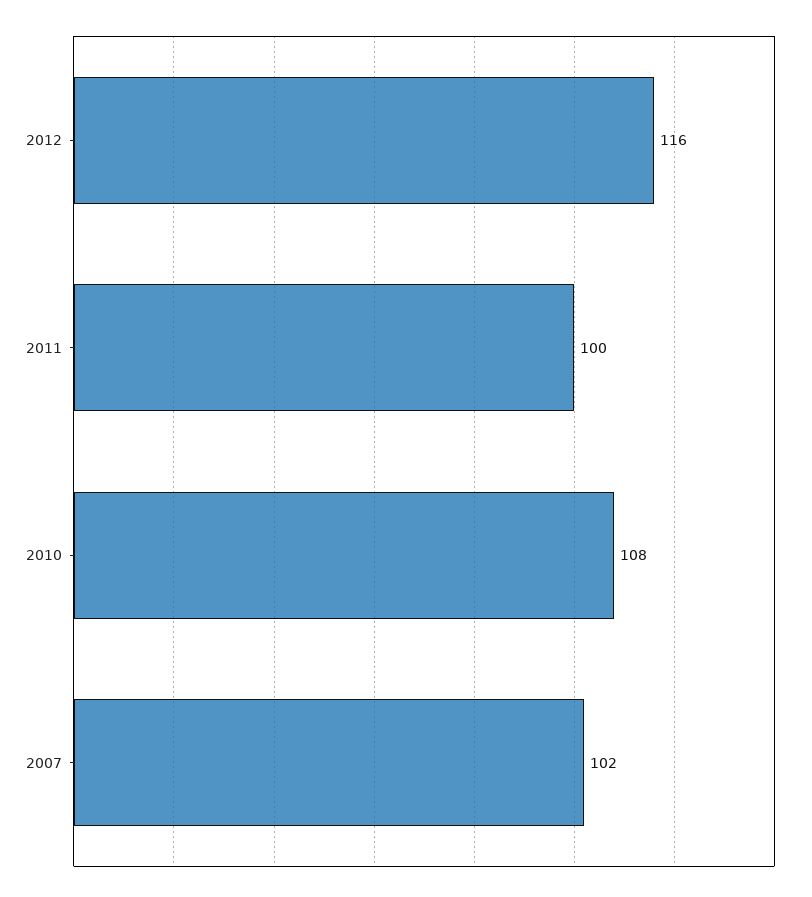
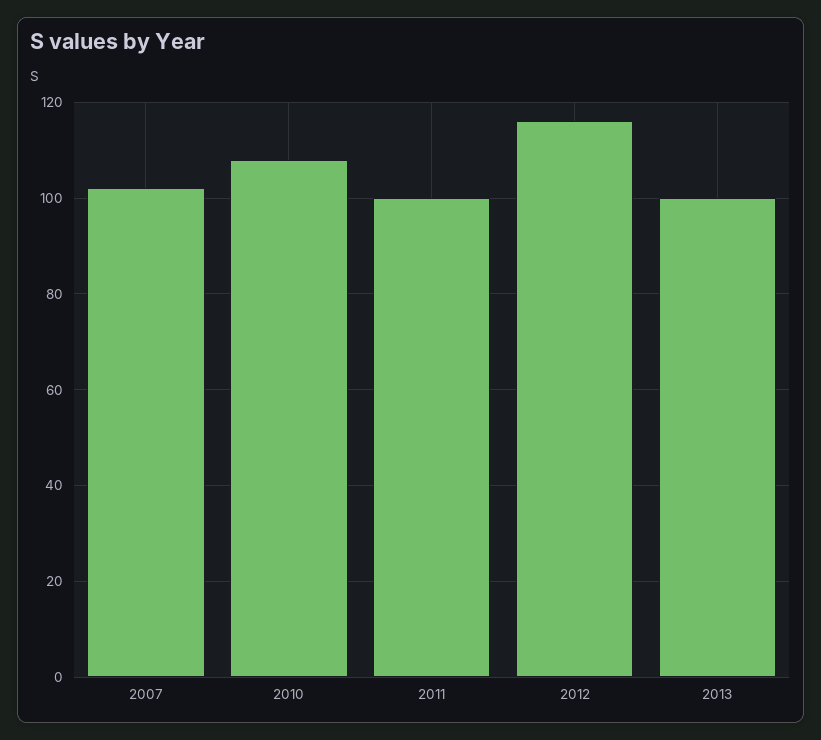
2013: none -> 100

